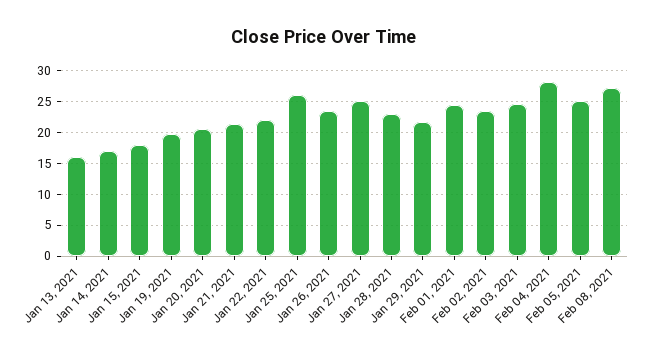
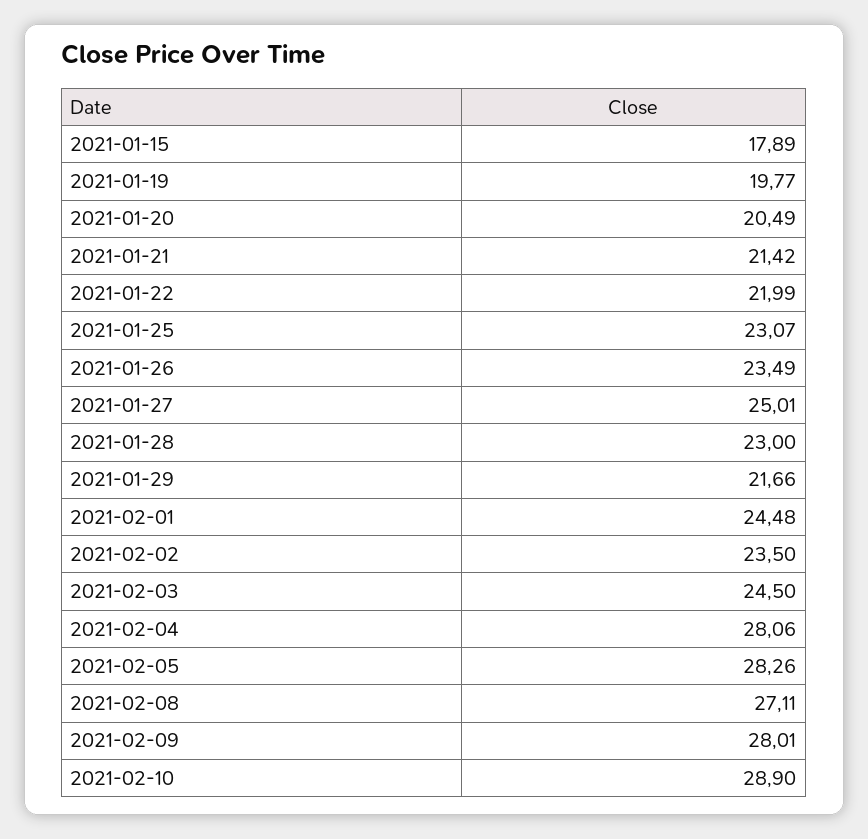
Jan 13, 2021: 16 -> none
Jan 14, 2021: 17 -> none
Jan 25, 2021: 26 -> 23.07
Feb 05, 2021: 25 -> 28.26
2021-02-09: none -> 28.01
2021-02-10: none -> 28.9

